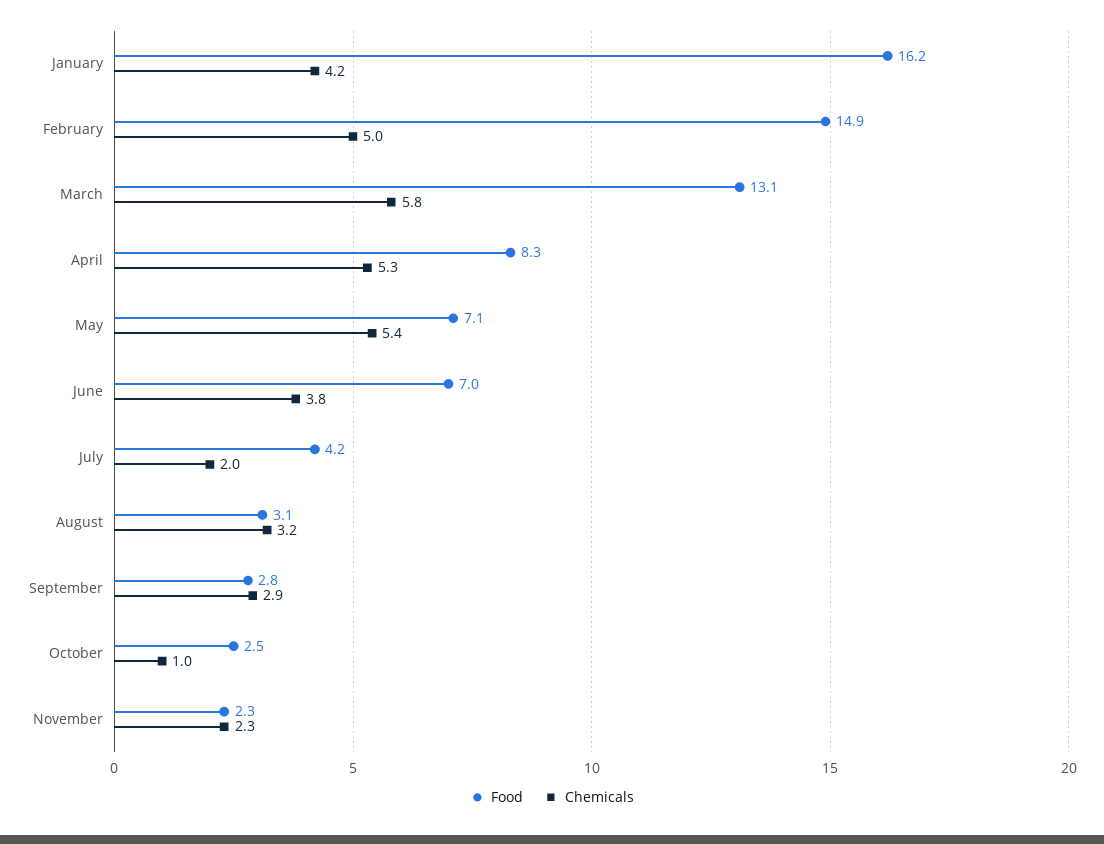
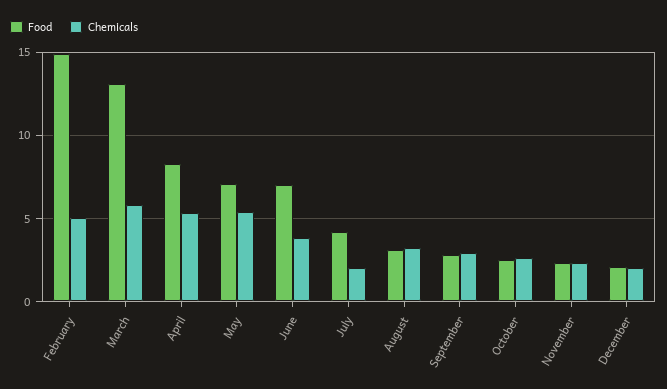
Food, January: 16.2 -> none
Chemicals, January: 4.2 -> none
Chemicals, October: 1 -> 2.5
Food, December: none -> 2
Chemicals, December: none -> 2

